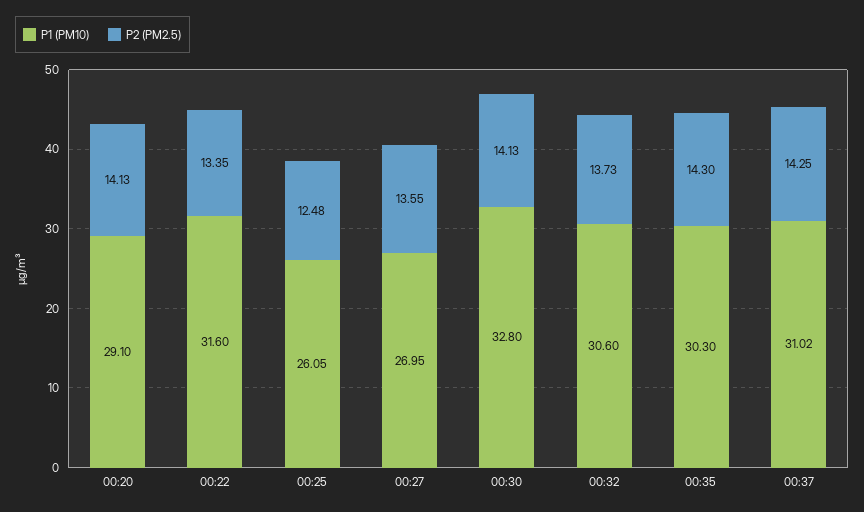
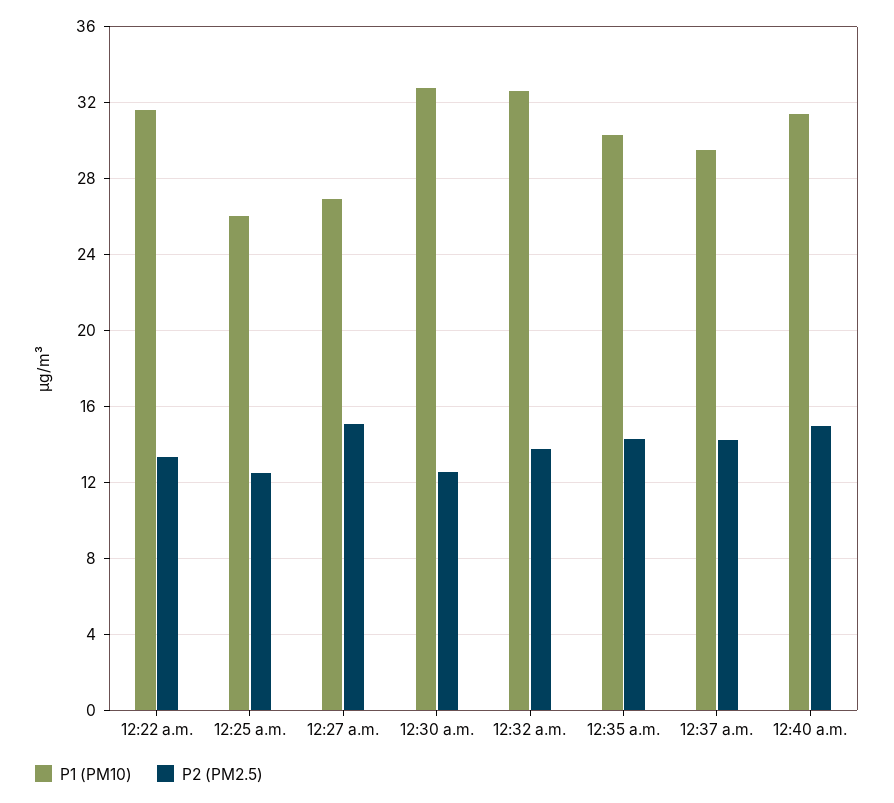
P1 (PM10), 00:20: 29.1 -> none
P2 (PM2.5), 00:20: 14.13 -> none
P2 (PM2.5), 00:27: 13.55 -> 15
P2 (PM2.5), 00:30: 14.13 -> 12.5
P1 (PM10), 00:32: 30.6 -> 32.5
P1 (PM10), 00:37: 31.02 -> 29.5
P1 (PM10), 12:40 a.m.: none -> 31.5
P2 (PM2.5), 12:40 a.m.: none -> 15

